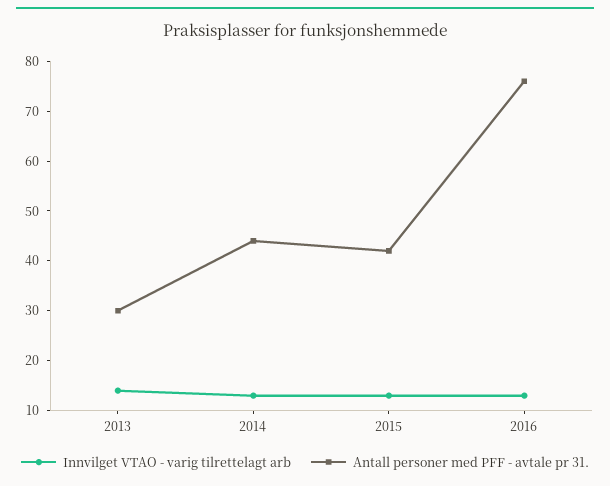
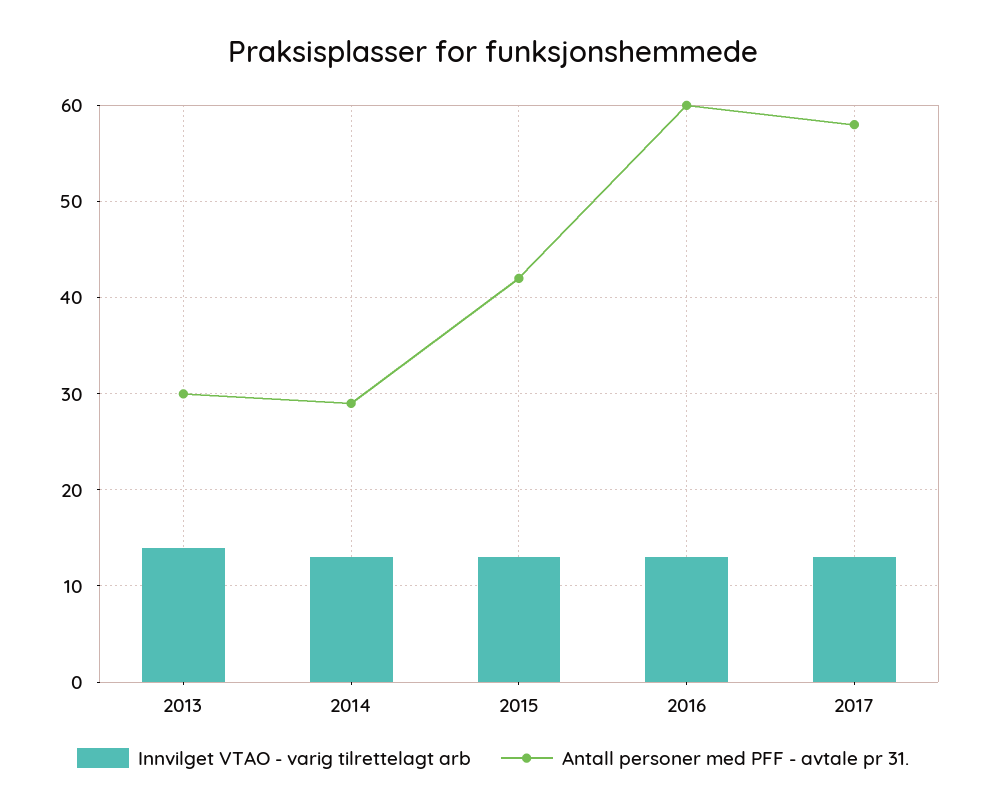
Antall personer med PFF - avtale pr 31., 2014: 45 -> 29
Antall personer med PFF - avtale pr 31., 2016: 75 -> 60
Innvilget VTAO - varig tilrettelagt arb, 2017: none -> 13
Antall personer med PFF - avtale pr 31., 2017: none -> 58

